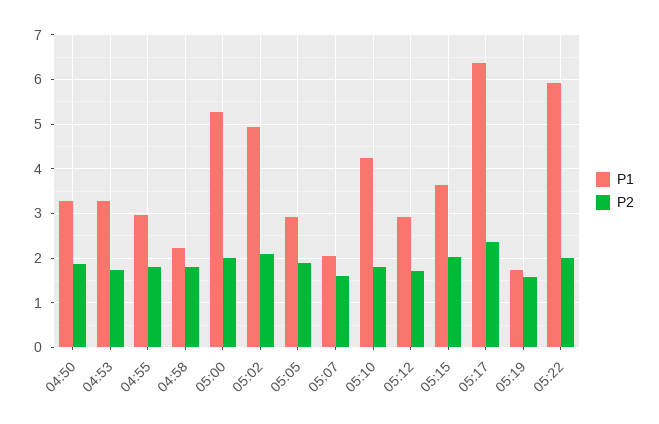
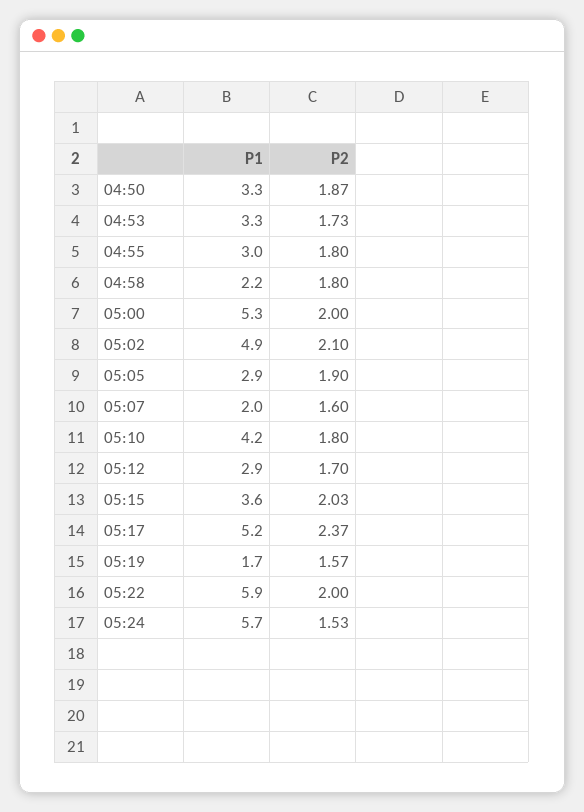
P1, 05:17: 6.4 -> 5.2
P1, 05:24: none -> 5.7
P2, 05:24: none -> 1.53

